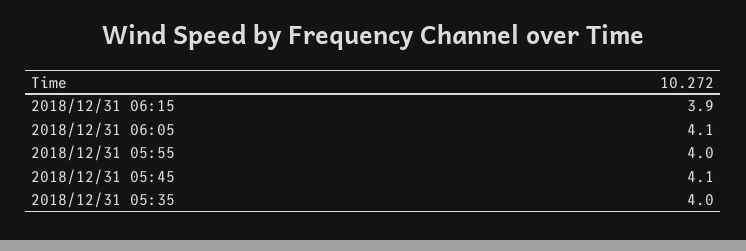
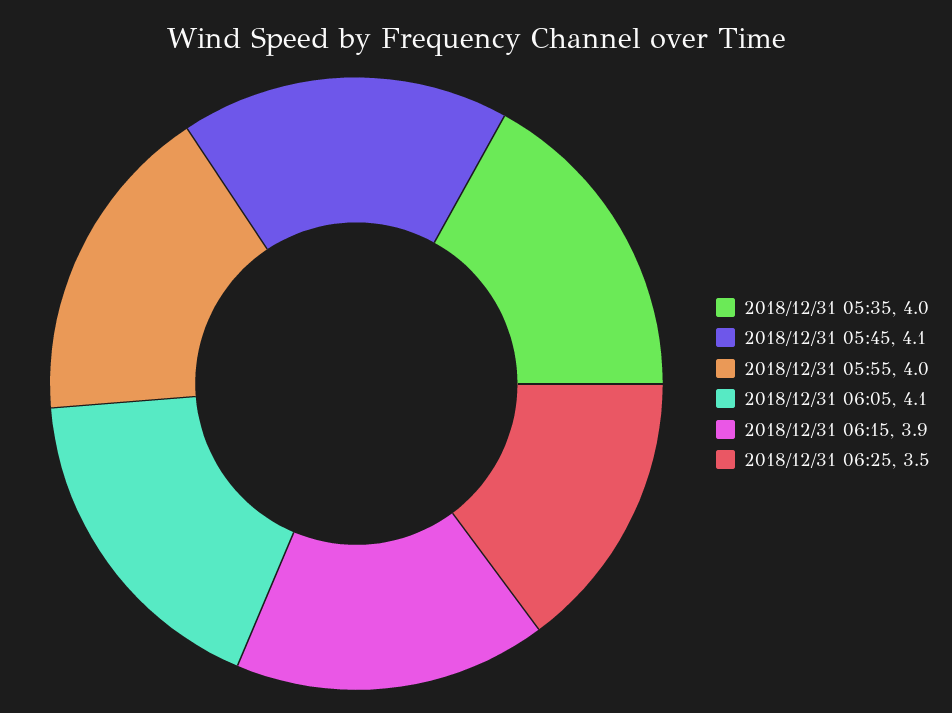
2018/12/31 06:25: none -> 3.5

